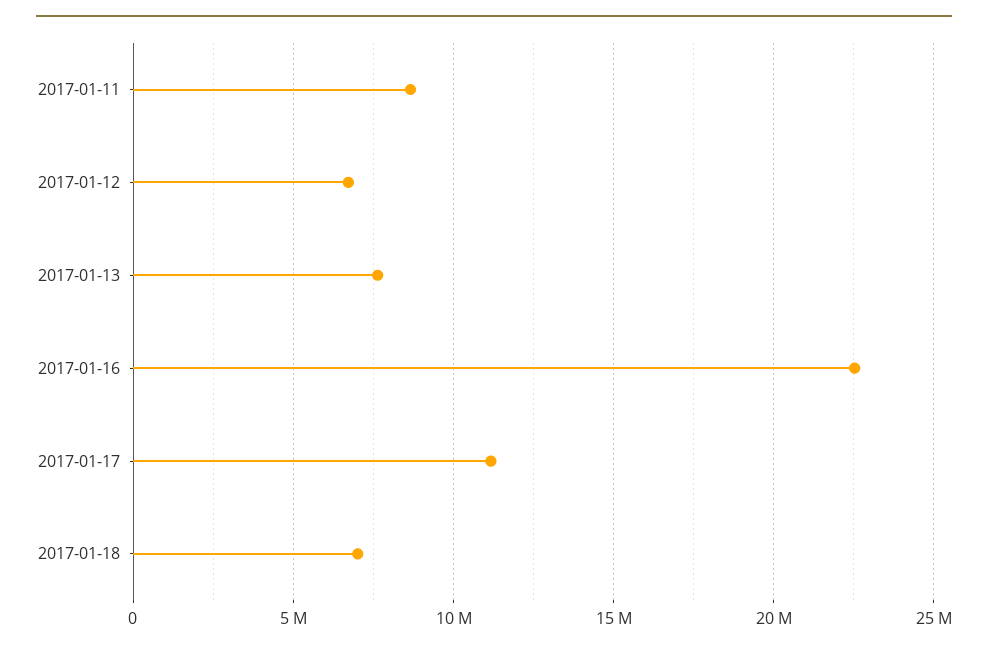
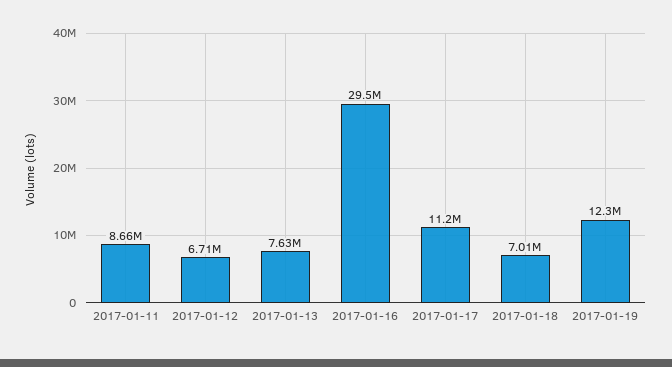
2017-01-16: 22500000 -> 29500000
2017-01-19: none -> 12300000

